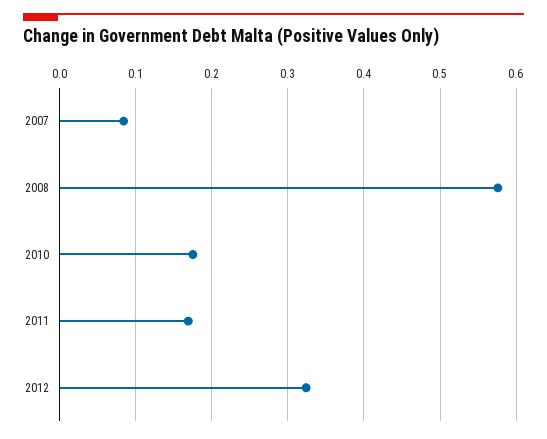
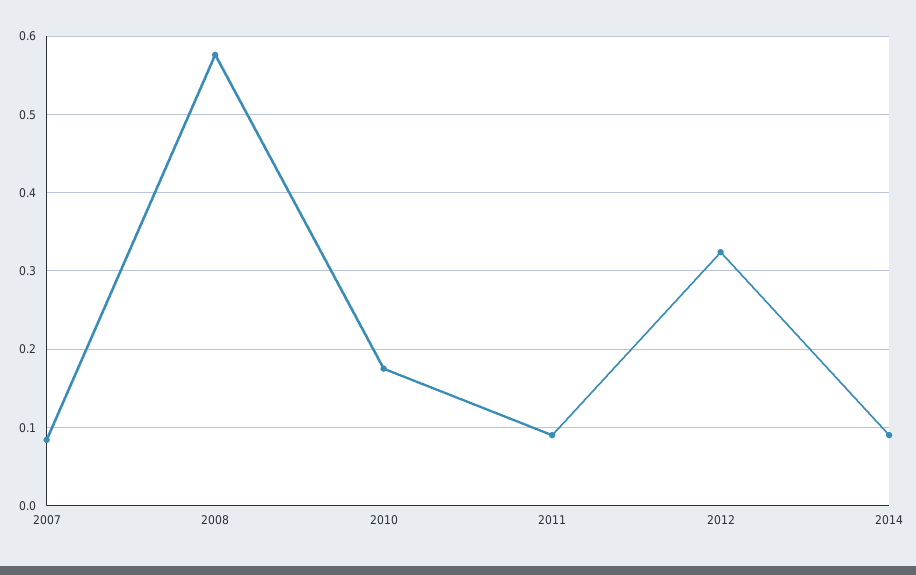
2011: 0.17 -> 0.09
2014: none -> 0.09

